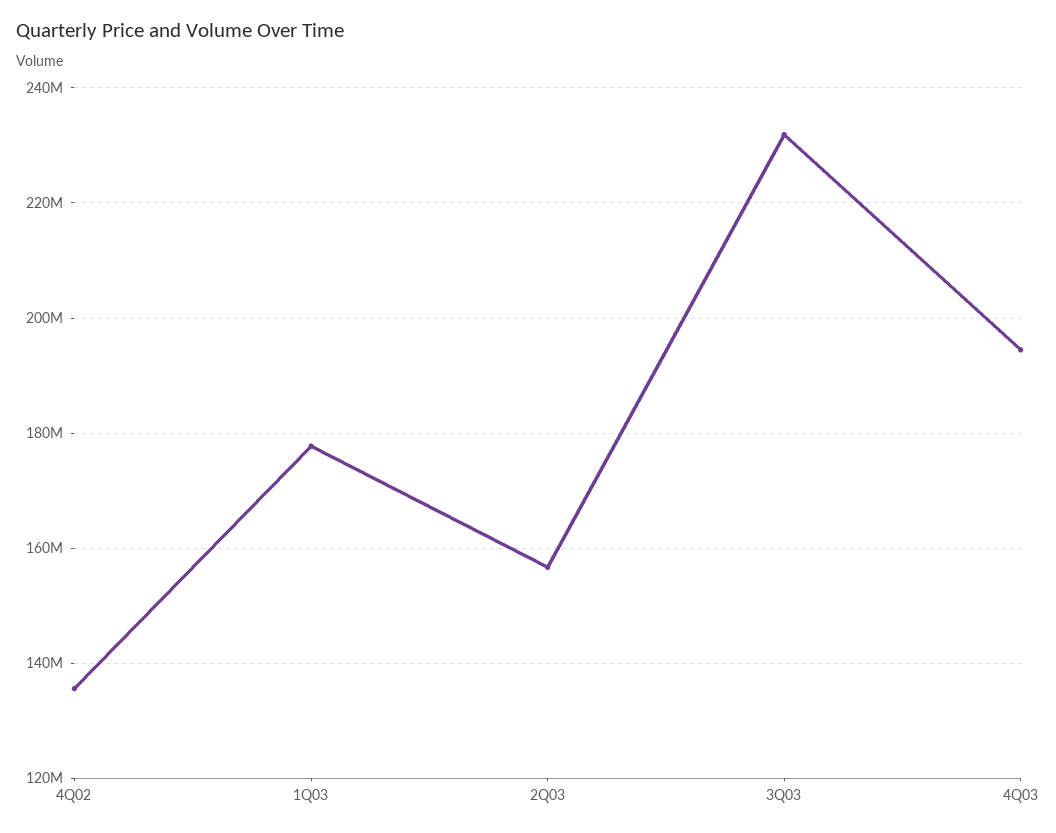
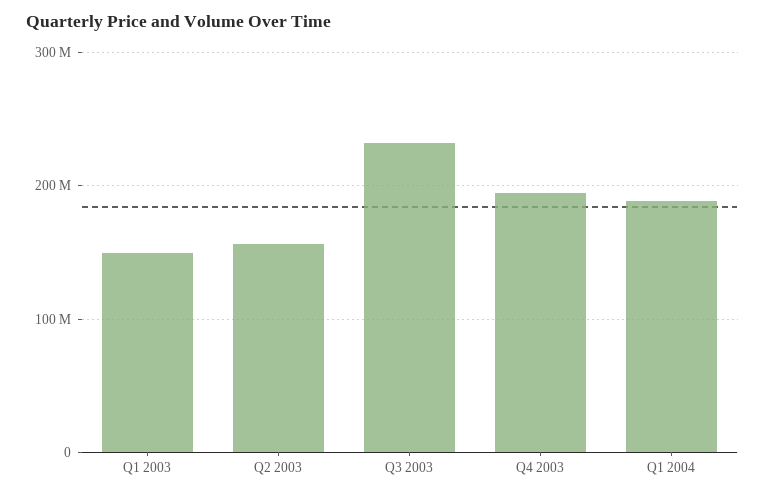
4Q02: 136000000 -> none
1Q03: 178000000 -> 150000000
Q1 2004: none -> 190000000

